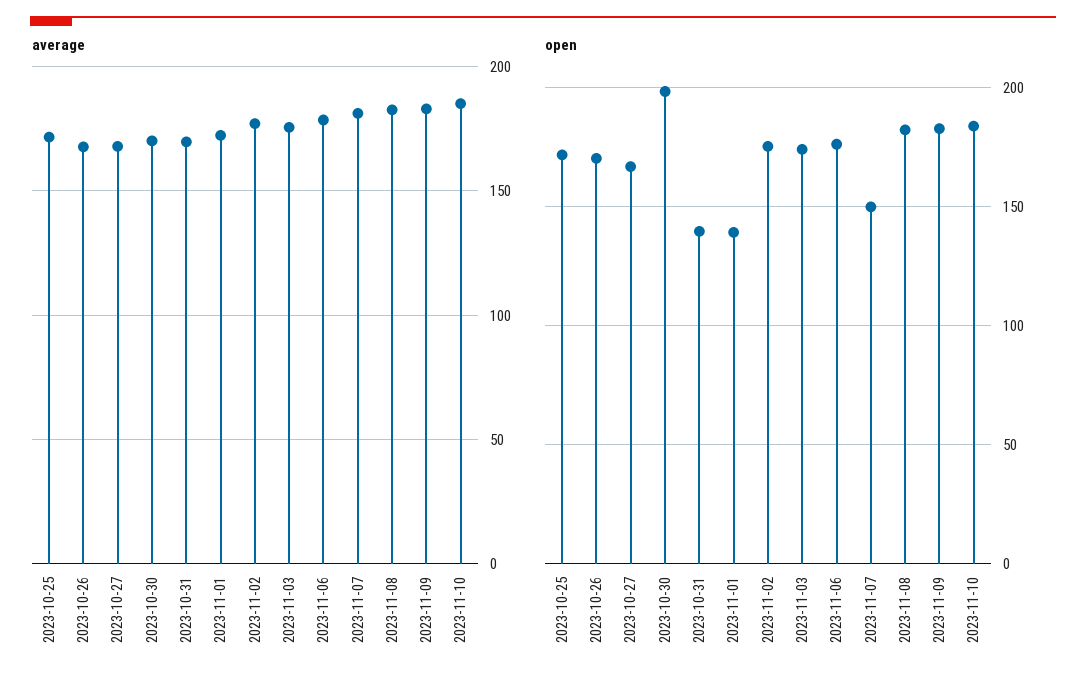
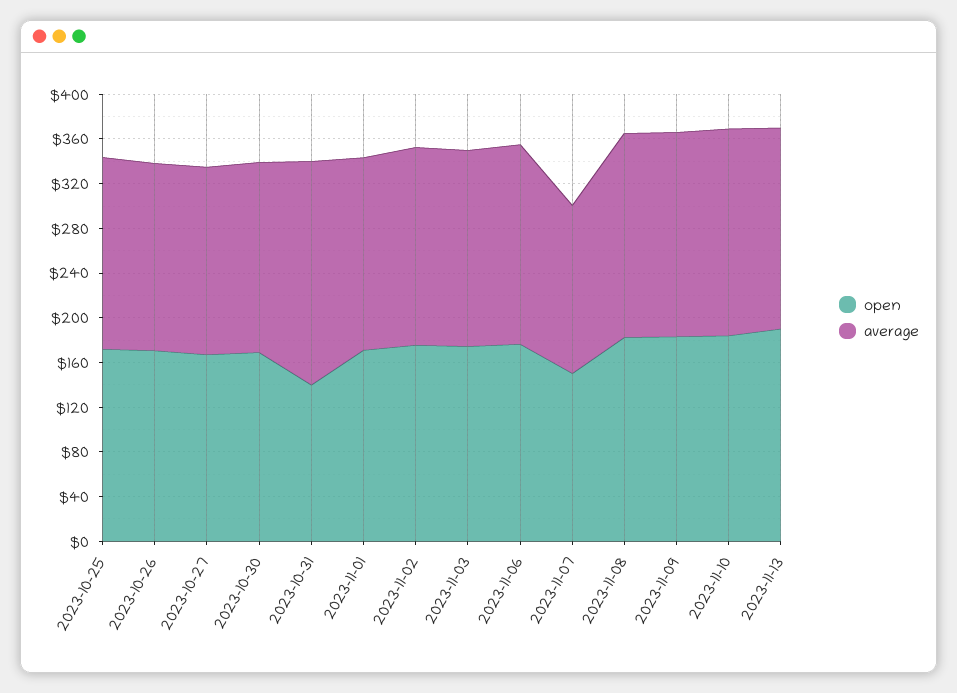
average, 2023-10-31: 170 -> 200
average, 2023-11-07: 180 -> 150
open, 2023-10-30: 200 -> 170
open, 2023-11-01: 140 -> 170
open, 2023-11-13: none -> 190
average, 2023-11-13: none -> 180

